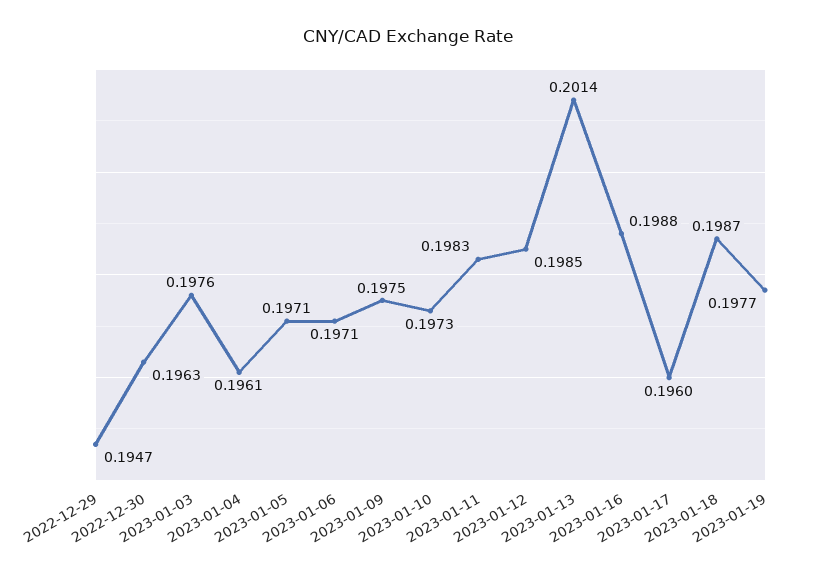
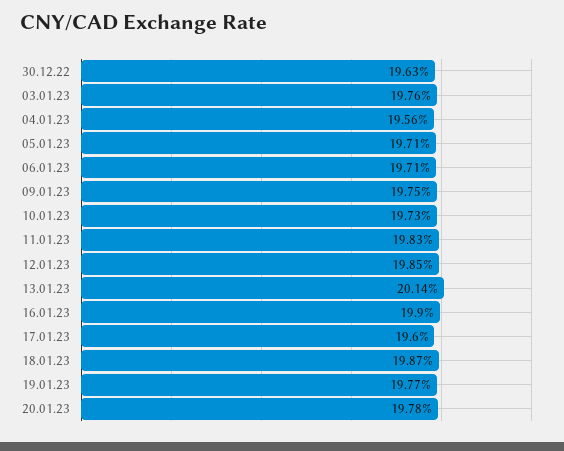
2022-12-29: 0.1947 -> none
2023-01-04: 0.1961 -> 0.1956
2023-01-16: 0.1988 -> 0.199
20.01.23: none -> 0.1978

